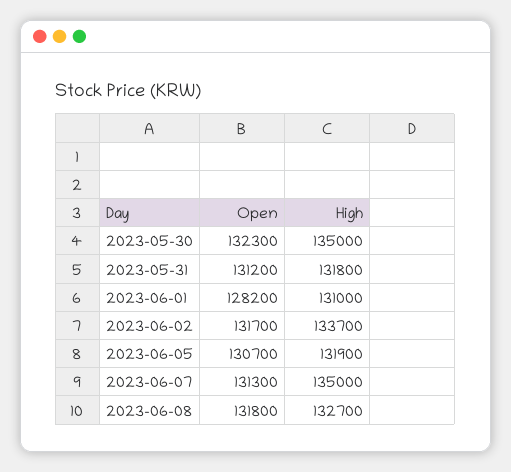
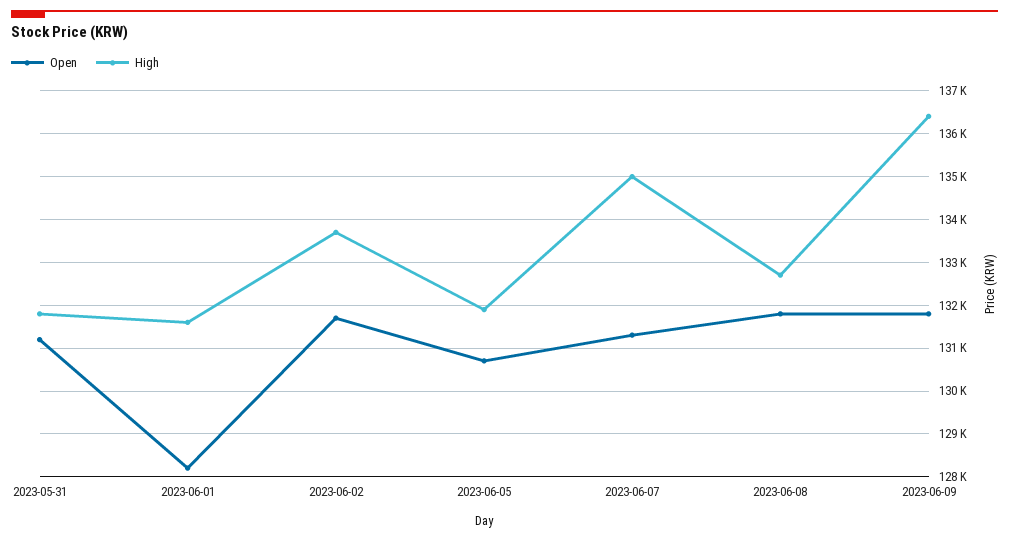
Open, 2023-05-30: 132300 -> none
High, 2023-05-30: 135000 -> none
High, 2023-06-01: 131000 -> 131600
Open, 2023-06-09: none -> 131800
High, 2023-06-09: none -> 136400

